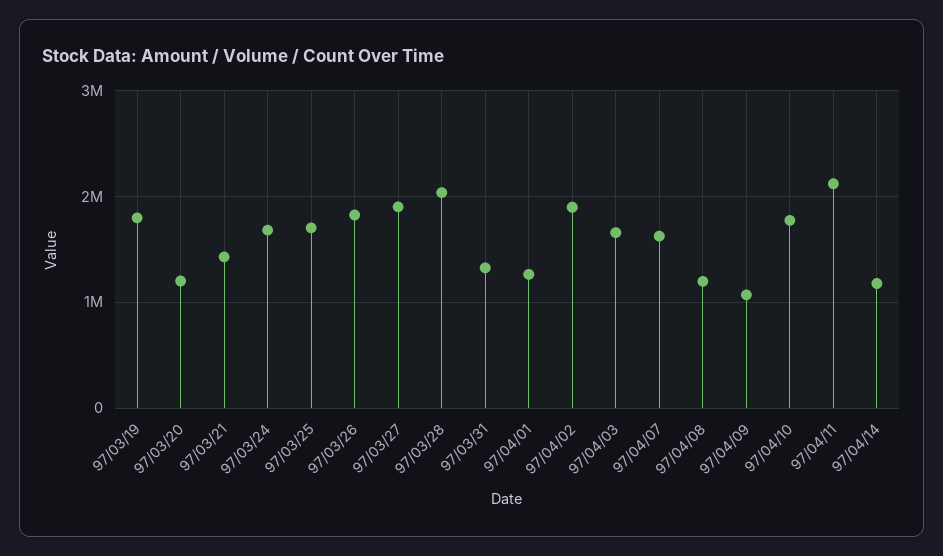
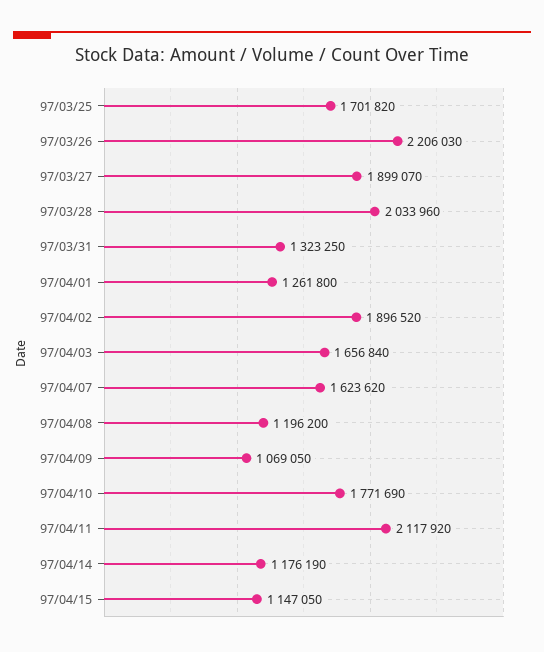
97/03/19: 1800000 -> none
97/03/20: 1200000 -> none
97/03/21: 1400000 -> none
97/03/24: 1700000 -> none
97/03/26: 1800000 -> 2206030
97/04/15: none -> 1147050

